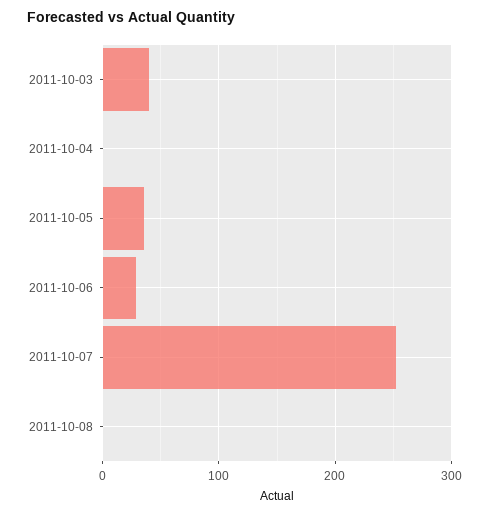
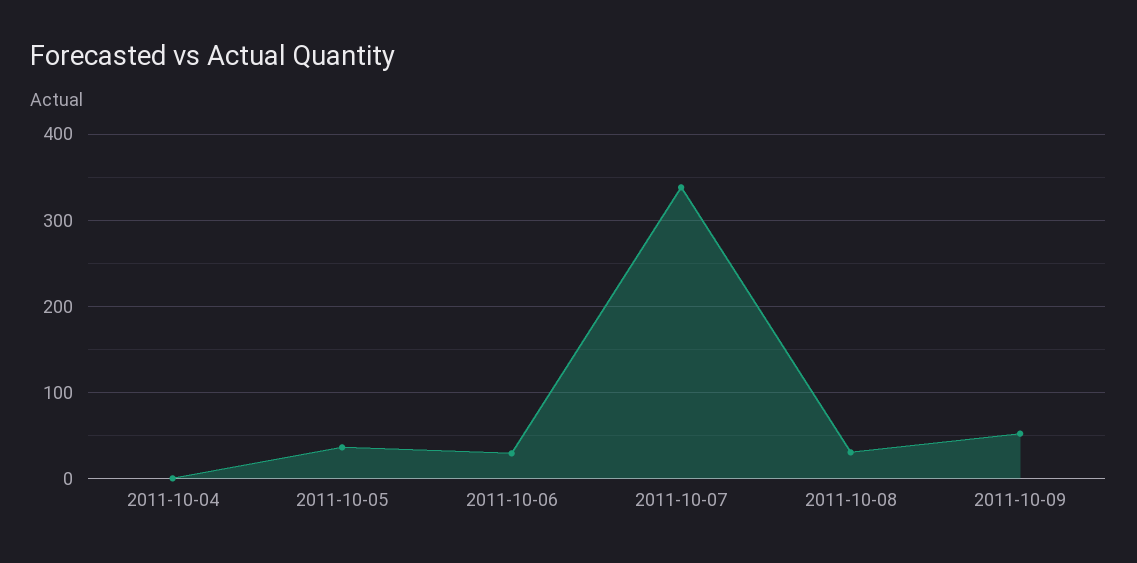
2011-10-03: 40 -> none
2011-10-07: 250 -> 340
2011-10-08: 0 -> 30
2011-10-09: none -> 50

